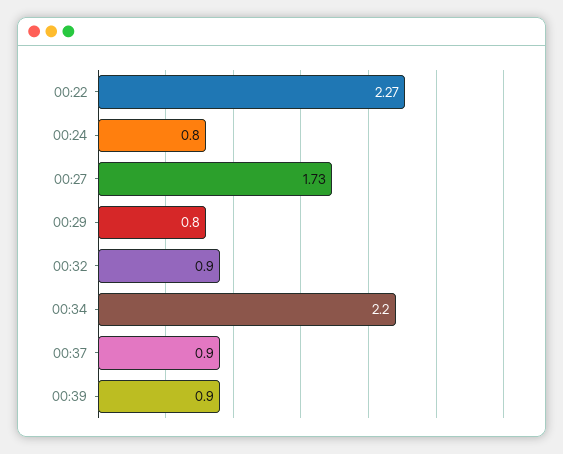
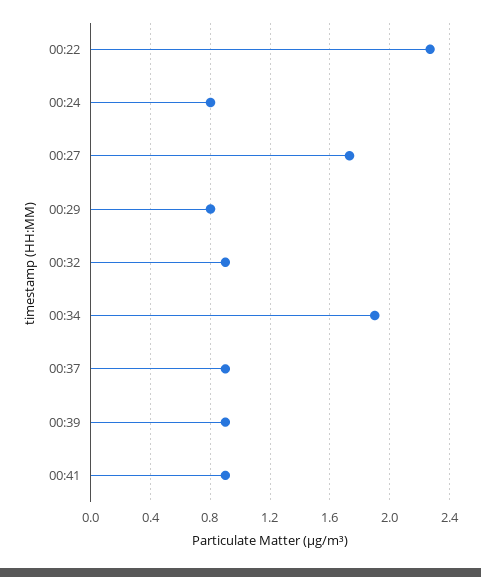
00:34: 2.2 -> 1.9
00:41: none -> 0.9

